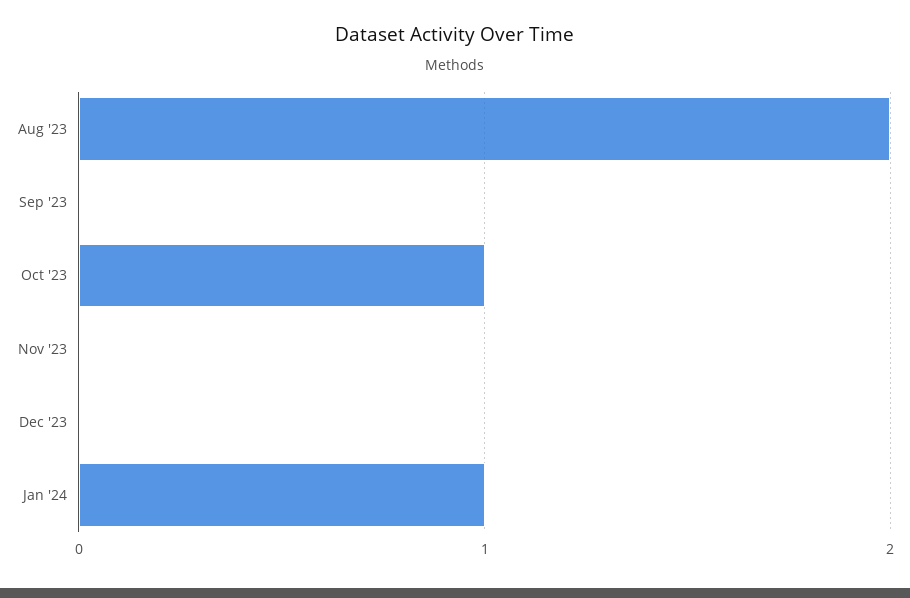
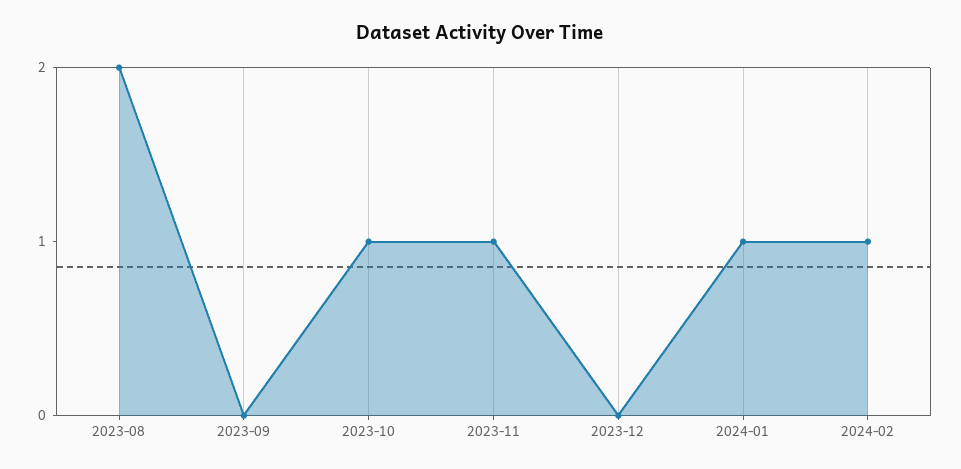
Nov '23: 0 -> 1
2024-02: none -> 1

